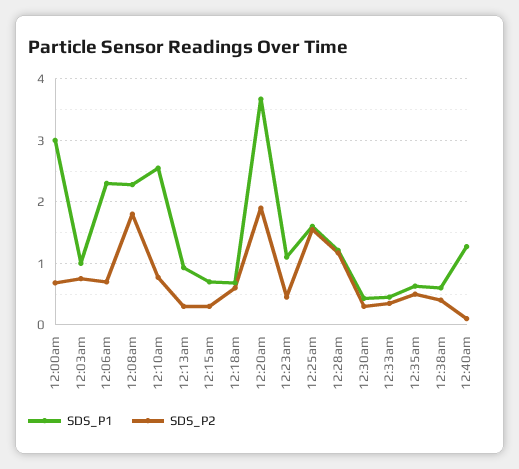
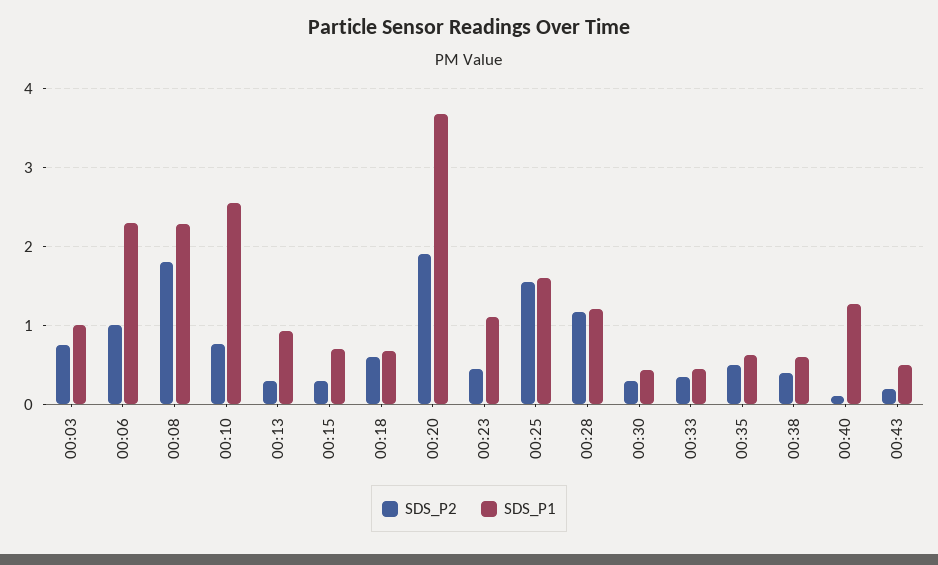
SDS_P1, 12:00am: 3 -> none
SDS_P2, 12:00am: 0.7 -> none
SDS_P2, 12:06am: 0.7 -> 1
SDS_P2, 00:43: none -> 0.2
SDS_P1, 00:43: none -> 0.5

